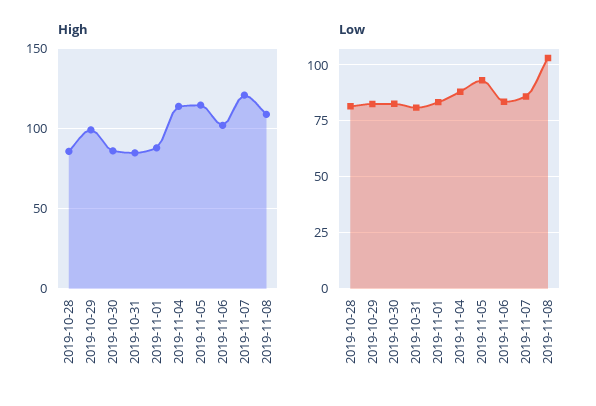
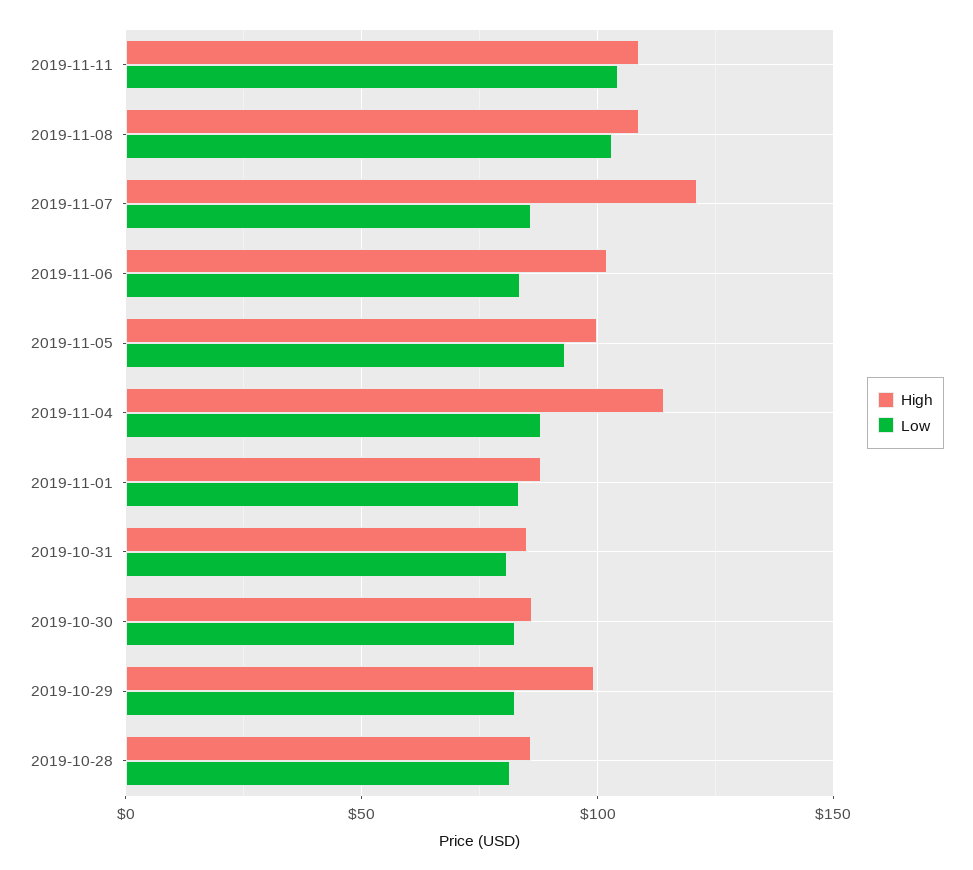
High, 2019-11-05: 115 -> 100
High, 2019-11-11: none -> 110
Low, 2019-11-11: none -> 105

